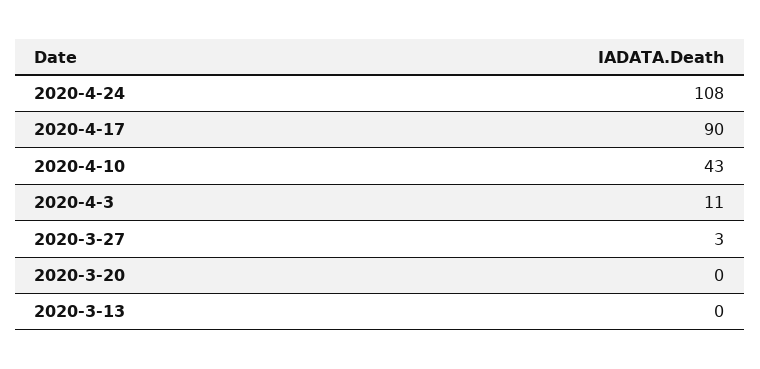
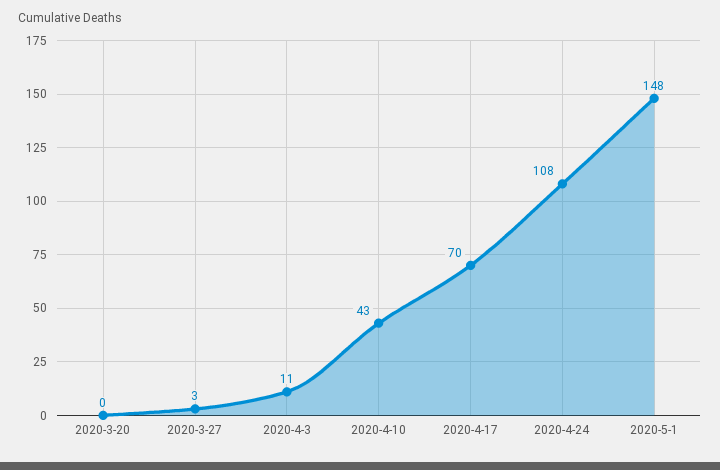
2020-4-17: 90 -> 70
2020-3-13: 0 -> none
2020-5-1: none -> 148

